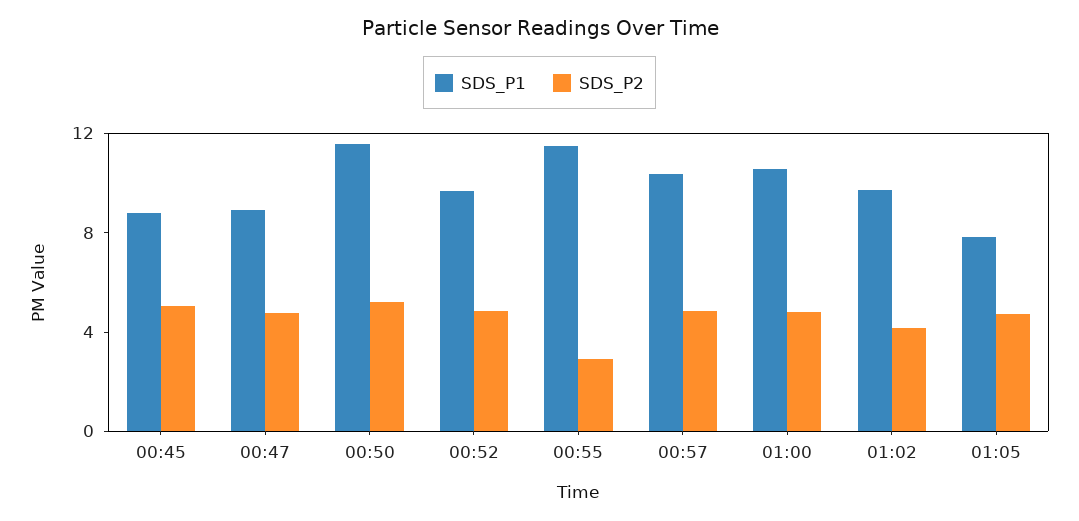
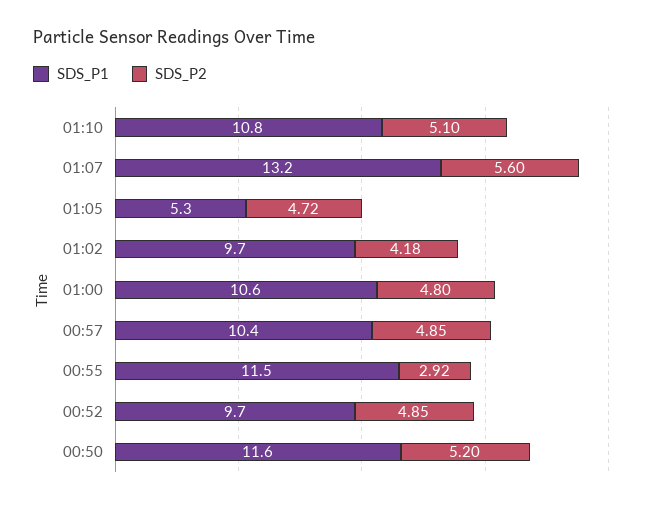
SDS_P1, 00:45: 9 -> none
SDS_P2, 00:45: 5 -> none
SDS_P1, 00:47: 9 -> none
SDS_P2, 00:47: 5 -> none
SDS_P1, 01:05: 8 -> 5.3
SDS_P1, 01:10: none -> 10.8
SDS_P2, 01:10: none -> 5.1
SDS_P1, 01:07: none -> 13.2
SDS_P2, 01:07: none -> 5.6

